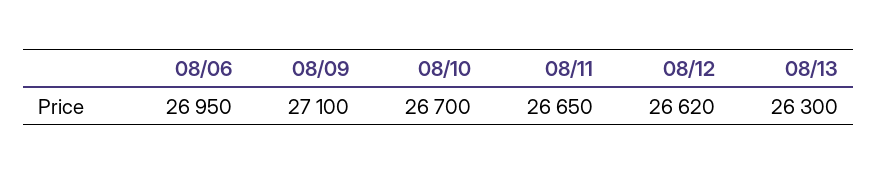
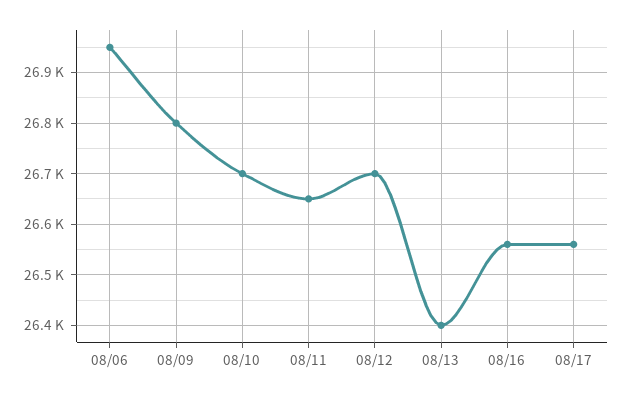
08/09: 27100 -> 26800
08/12: 26620 -> 26700
08/13: 26300 -> 26400
08/16: none -> 26560
08/17: none -> 26560

